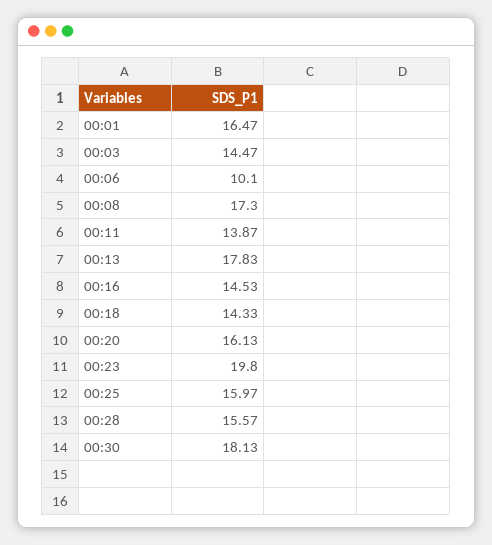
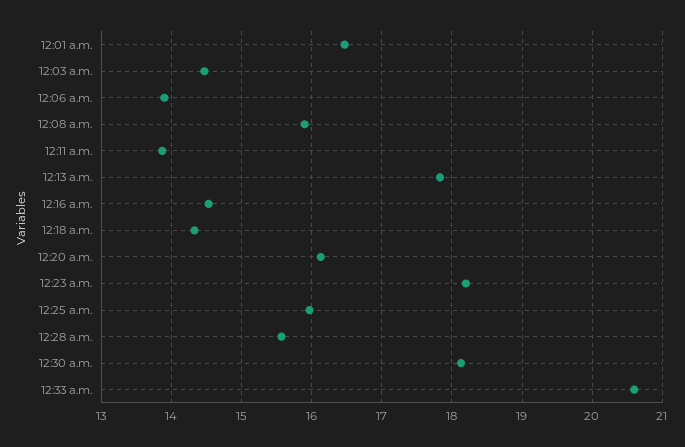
00:06: 10.1 -> 13.9
00:08: 17.3 -> 15.9
00:23: 19.8 -> 18.2
12:33 a.m.: none -> 20.6

